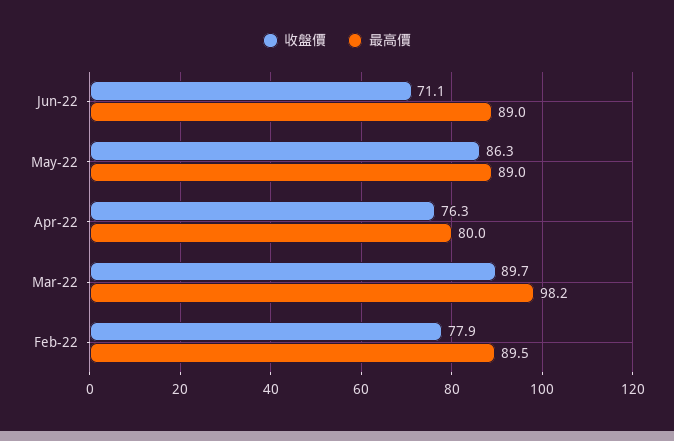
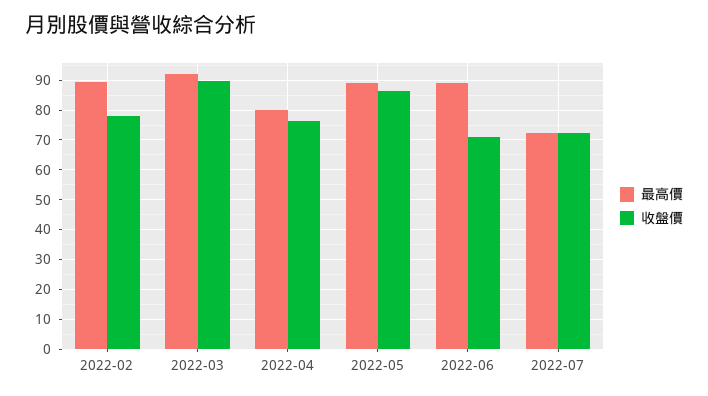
最高價, Mar-22: 98.2 -> 92.5
最高價, 2022-07: none -> 72.5
收盤價, 2022-07: none -> 72.5

